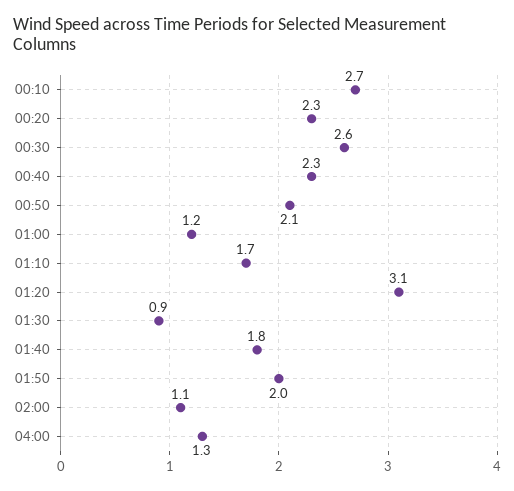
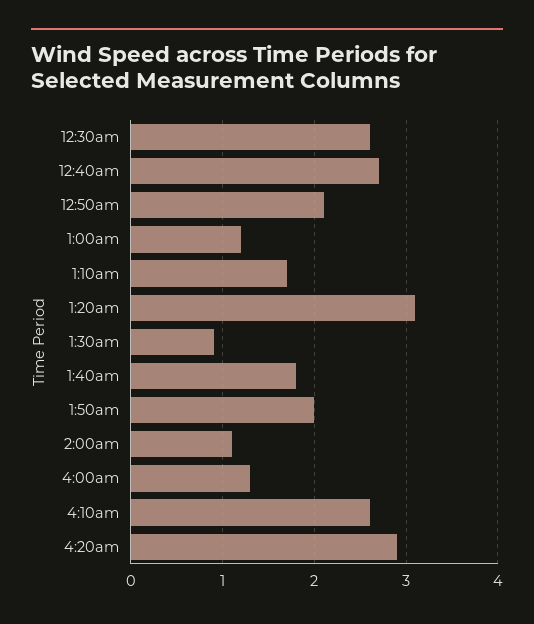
00:10: 2.7 -> none
00:20: 2.3 -> none
00:40: 2.3 -> 2.7
4:10am: none -> 2.6
4:20am: none -> 2.9

